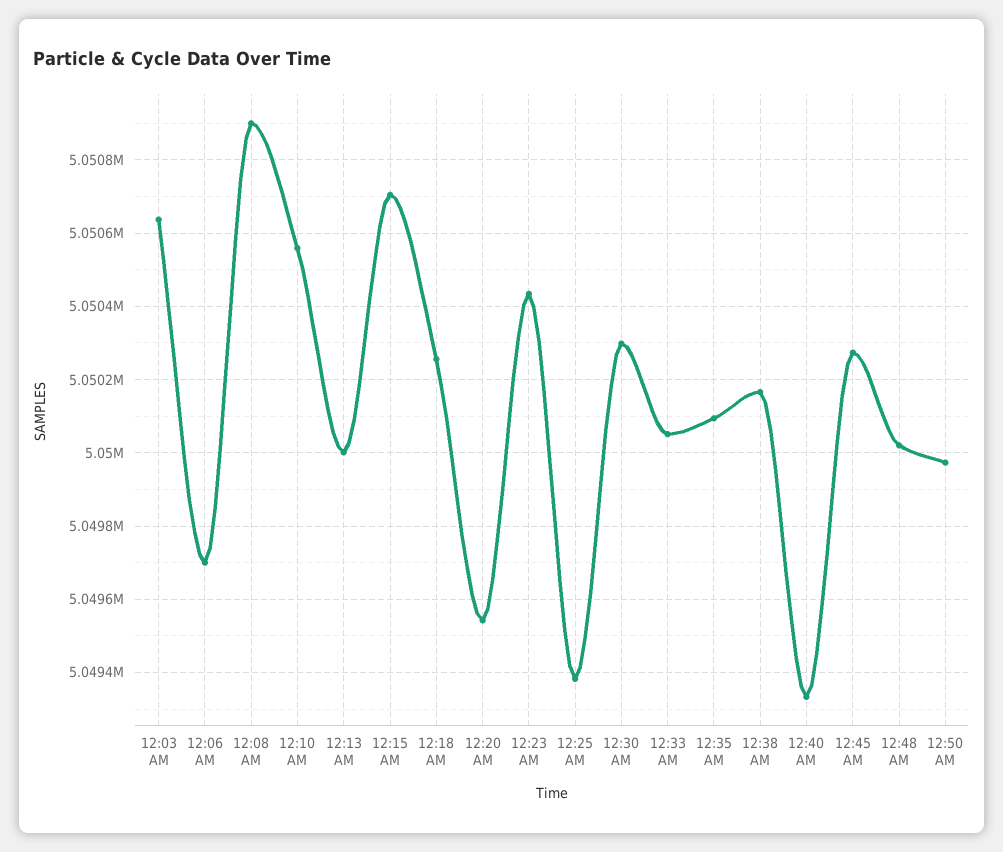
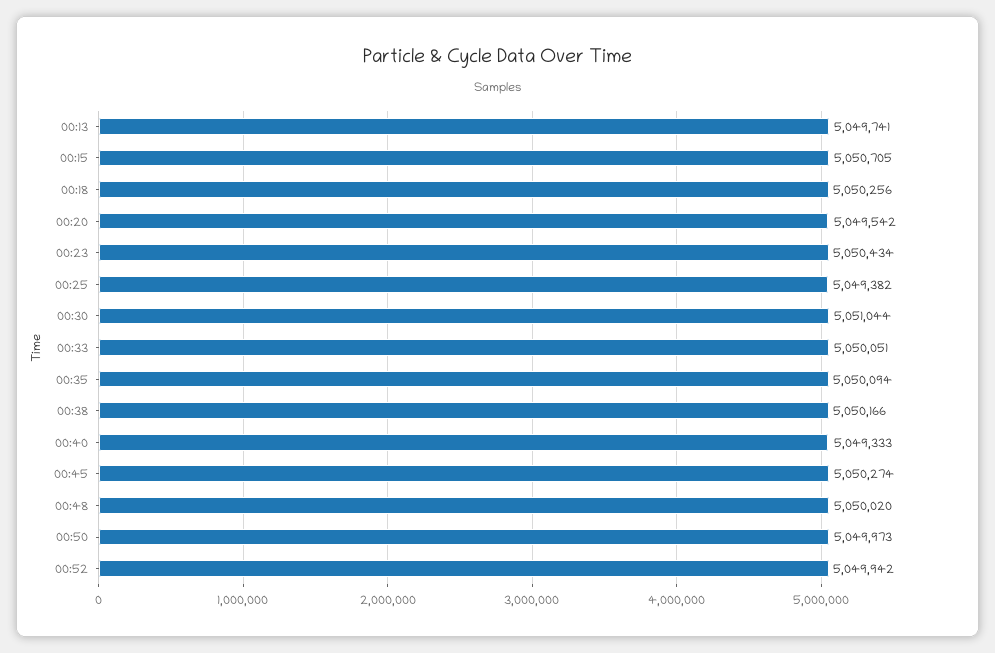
12:03 AM: 5050640 -> none
12:06 AM: 5049700 -> none
12:08 AM: 5050900 -> none
12:10 AM: 5050560 -> none
12:13 AM: 5050000 -> 5049741
12:30 AM: 5050300 -> 5051044
00:52: none -> 5049942

